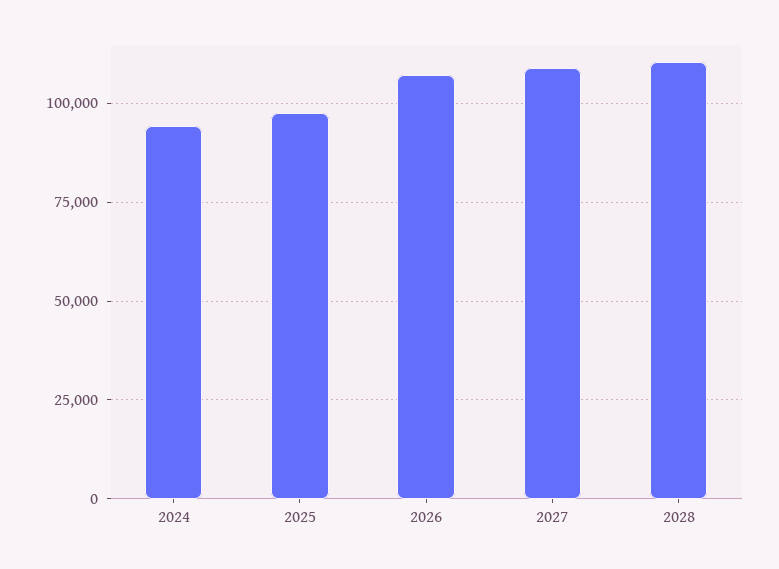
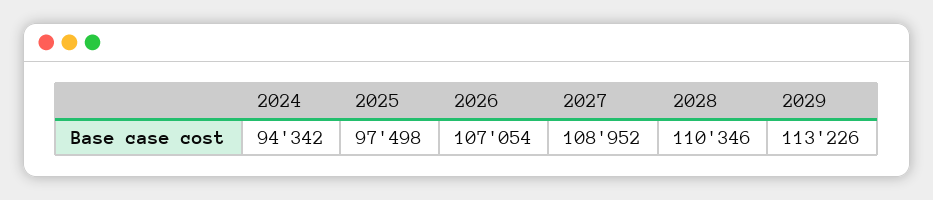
2029: none -> 113226

